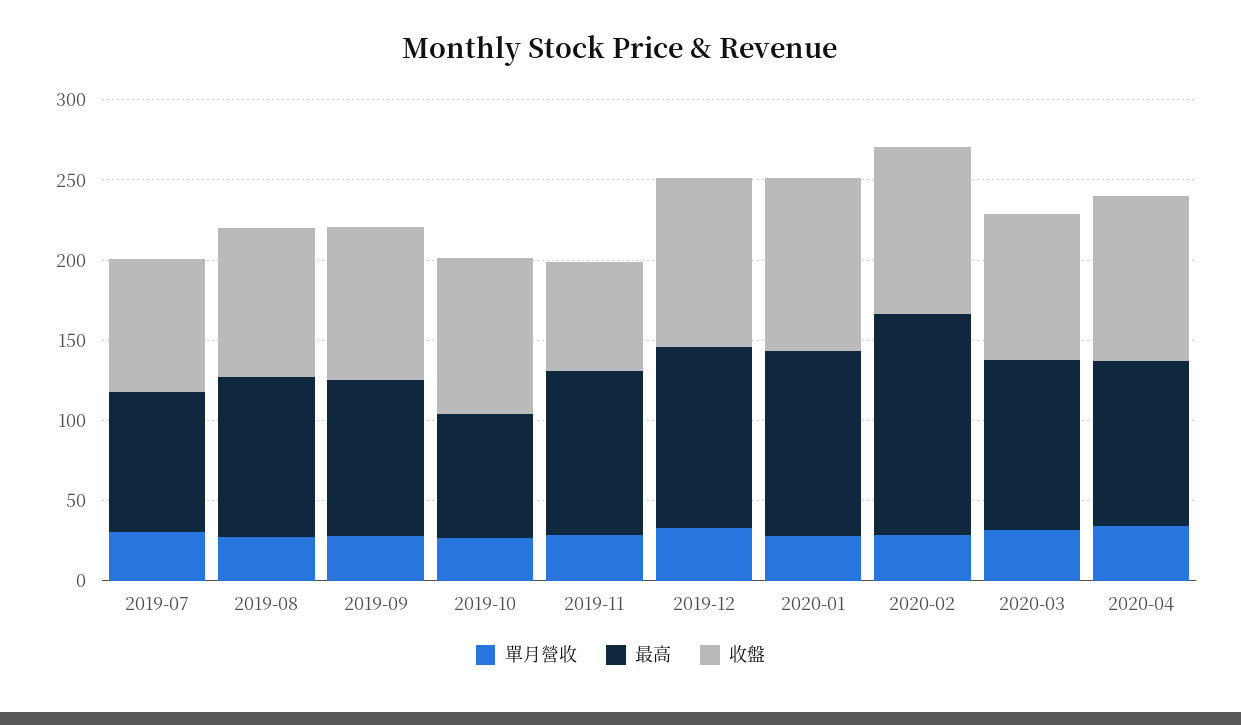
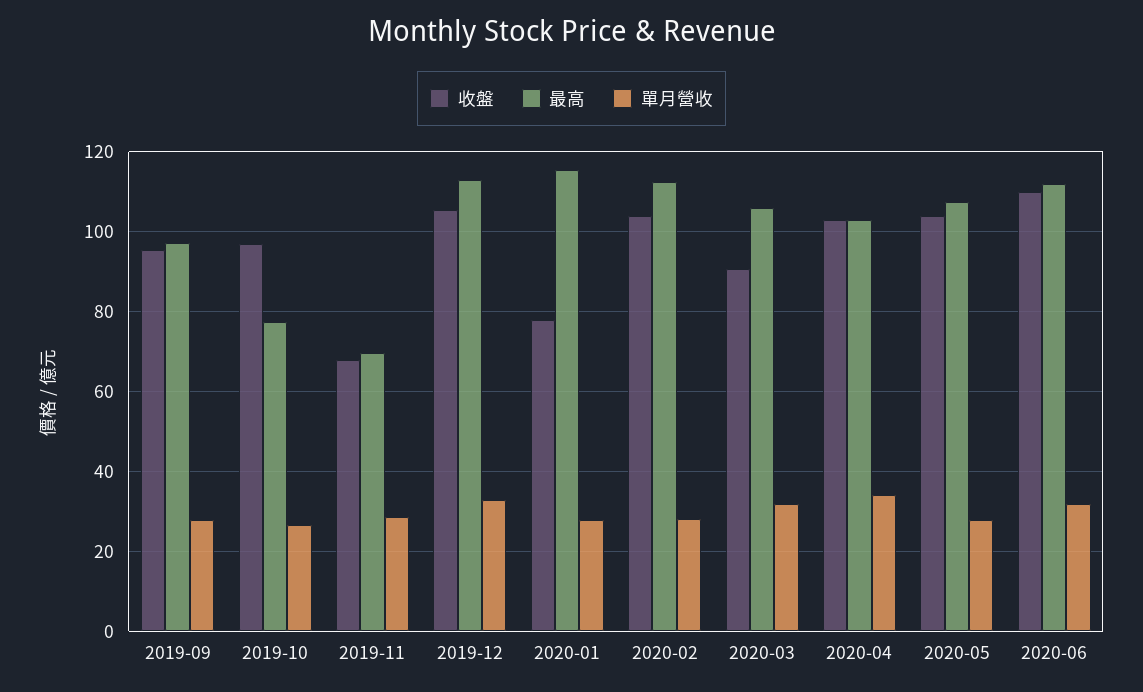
單月營收, 2019-07: 30 -> none
最高, 2019-07: 90 -> none
收盤, 2019-07: 80 -> none
單月營收, 2019-08: 30 -> none
最高, 2019-08: 100 -> none
收盤, 2019-08: 90 -> none
最高, 2019-11: 100 -> 70
收盤, 2020-01: 110 -> 78
最高, 2020-02: 140 -> 112
收盤, 2020-05: none -> 104
最高, 2020-05: none -> 108
單月營收, 2020-05: none -> 28
收盤, 2020-06: none -> 110
最高, 2020-06: none -> 112
單月營收, 2020-06: none -> 32

